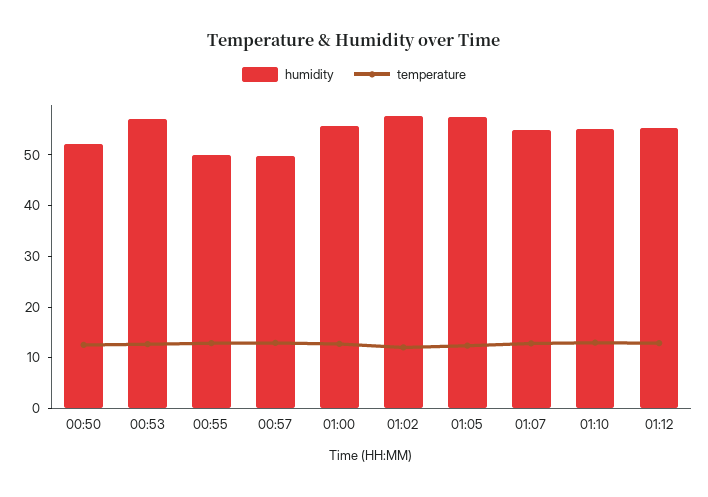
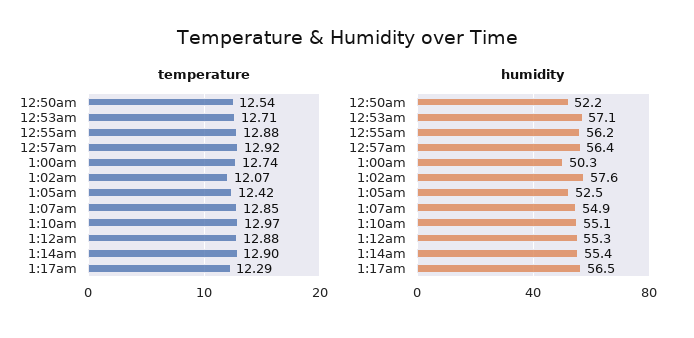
humidity, 00:55: 50 -> 56.2
humidity, 00:57: 50 -> 56.4
humidity, 01:00: 56 -> 50.3
humidity, 01:05: 58 -> 52.5
temperature, 1:14am: none -> 12.9
temperature, 1:17am: none -> 12.29
humidity, 1:14am: none -> 55.4
humidity, 1:17am: none -> 56.5

